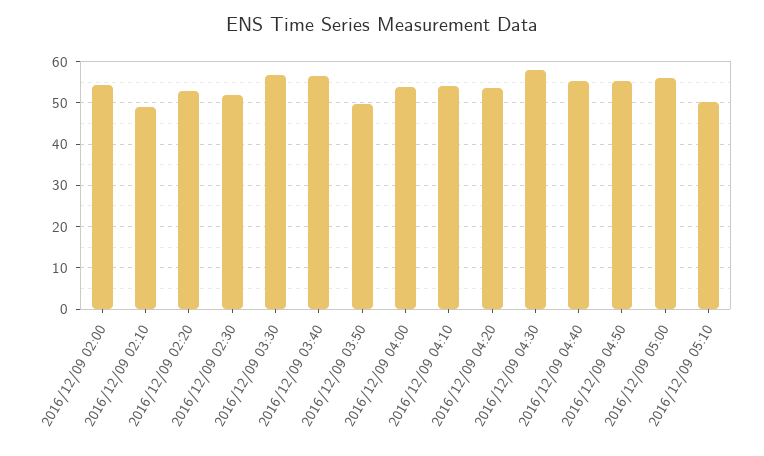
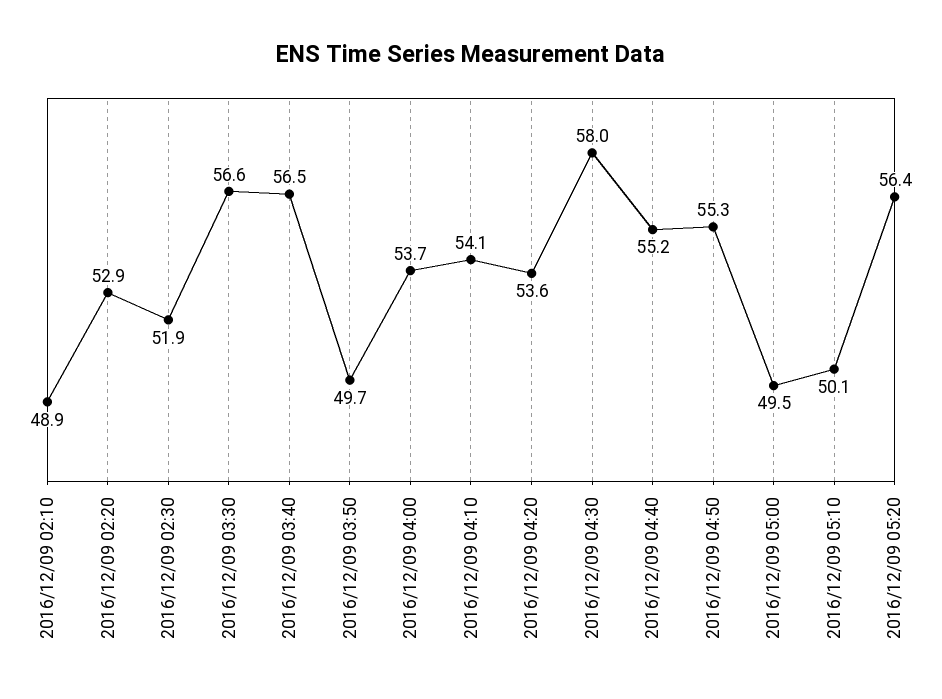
2016/12/09 02:00: 54 -> none
2016/12/09 05:00: 56 -> 49.5
2016/12/09 05:20: none -> 56.4

